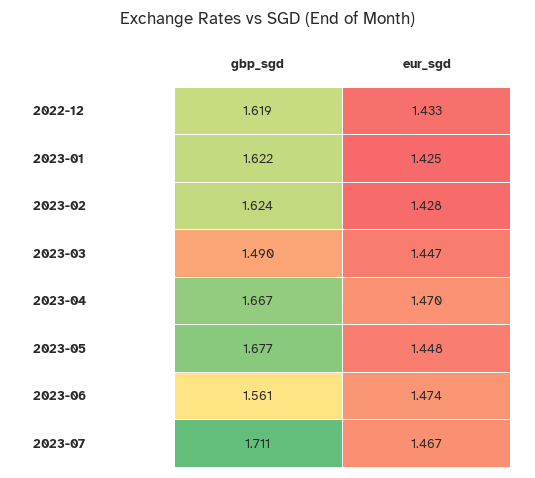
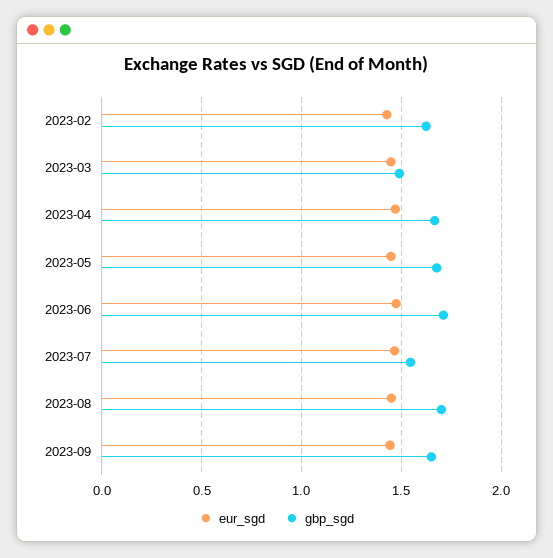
gbp_sgd, 2022-12: 1.619 -> none
eur_sgd, 2022-12: 1.433 -> none
gbp_sgd, 2023-01: 1.622 -> none
eur_sgd, 2023-01: 1.425 -> none
gbp_sgd, 2023-06: 1.561 -> 1.7
gbp_sgd, 2023-07: 1.711 -> 1.55
eur_sgd, 2023-08: none -> 1.45
gbp_sgd, 2023-08: none -> 1.7
eur_sgd, 2023-09: none -> 1.45
gbp_sgd, 2023-09: none -> 1.65

